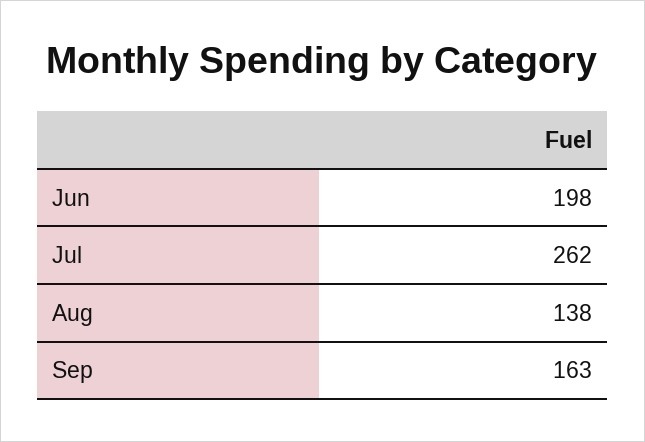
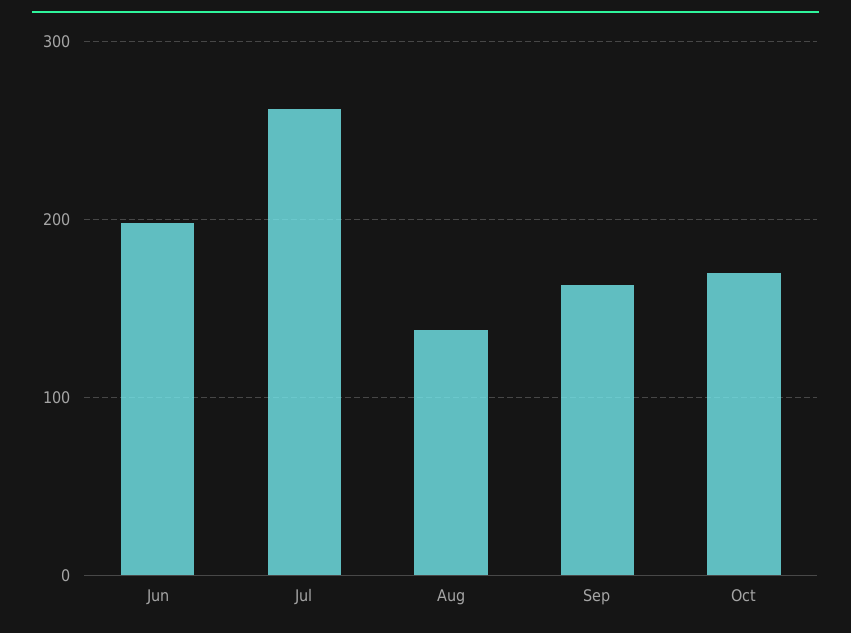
Oct: none -> 170

